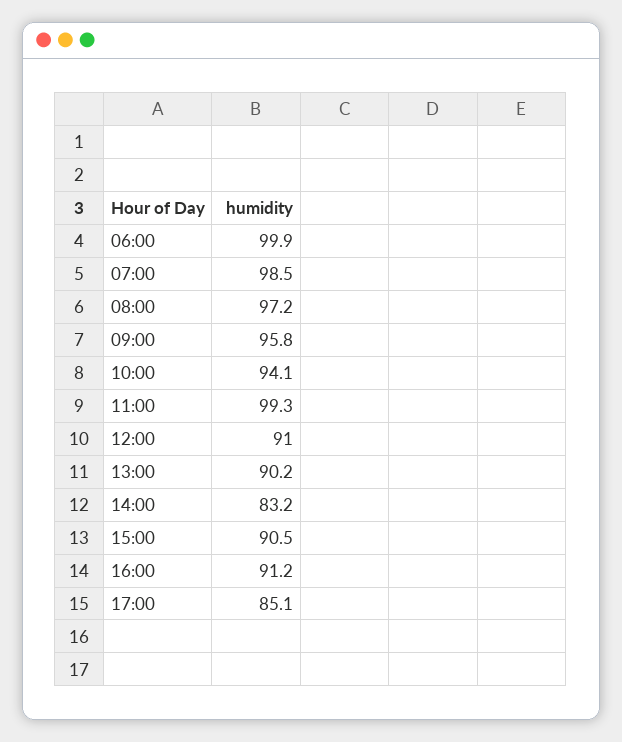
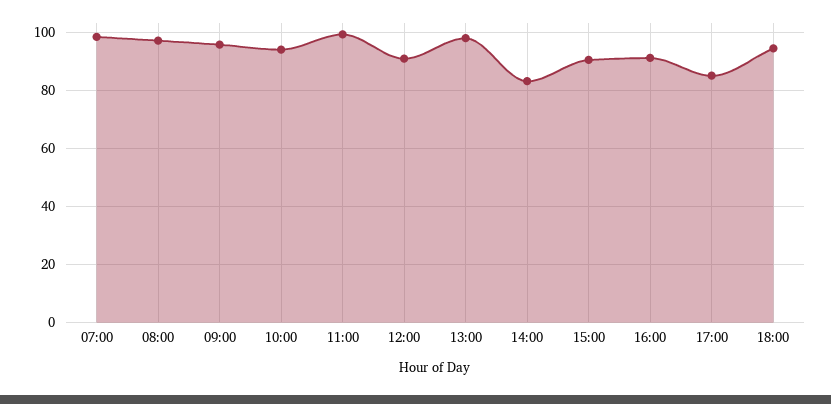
06:00: 99.9 -> none
13:00: 90.2 -> 97.5
18:00: none -> 95

